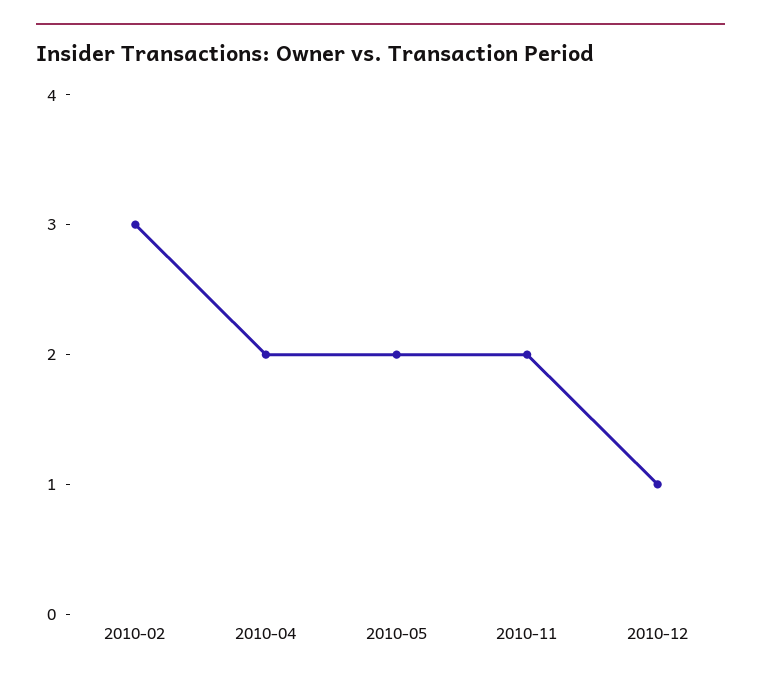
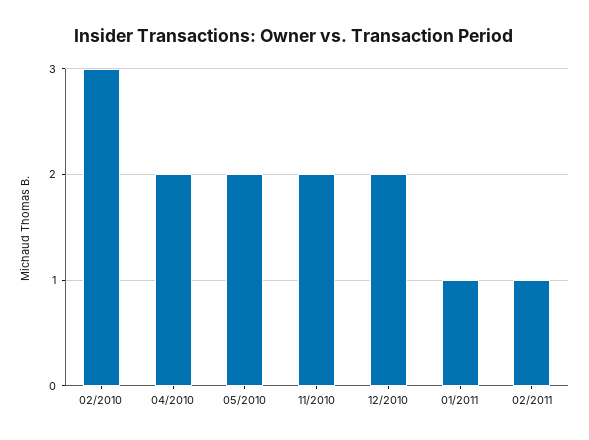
2010-12: 1 -> 2
01/2011: none -> 1
02/2011: none -> 1

